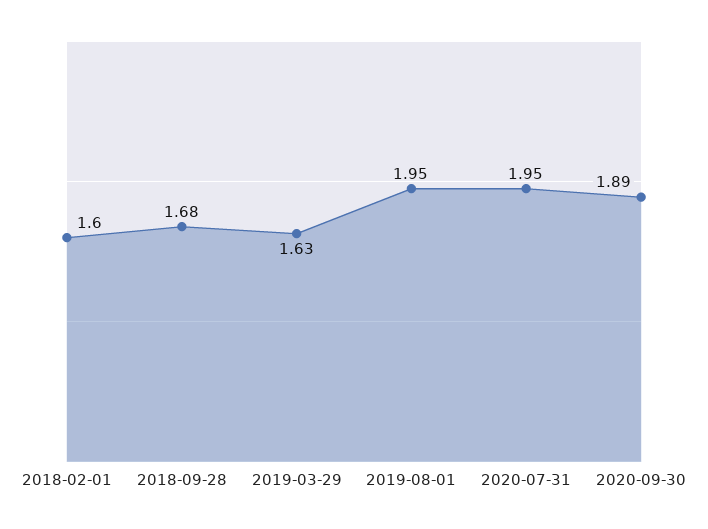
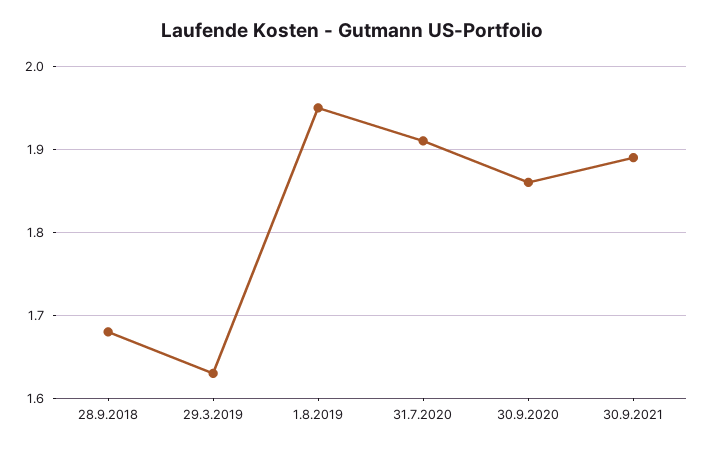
2018-02-01: 1.6 -> none
2020-07-31: 1.95 -> 1.91
2020-09-30: 1.89 -> 1.86
30.9.2021: none -> 1.89

